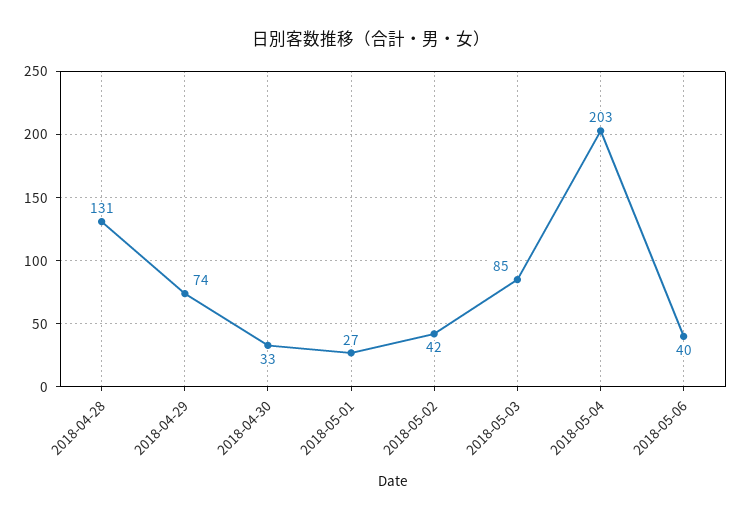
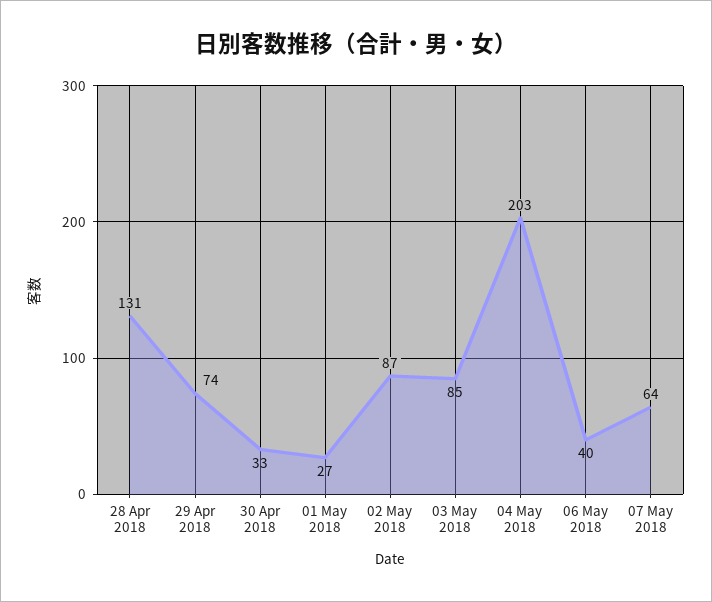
2018-05-02: 42 -> 87
07 May 2018: none -> 64

